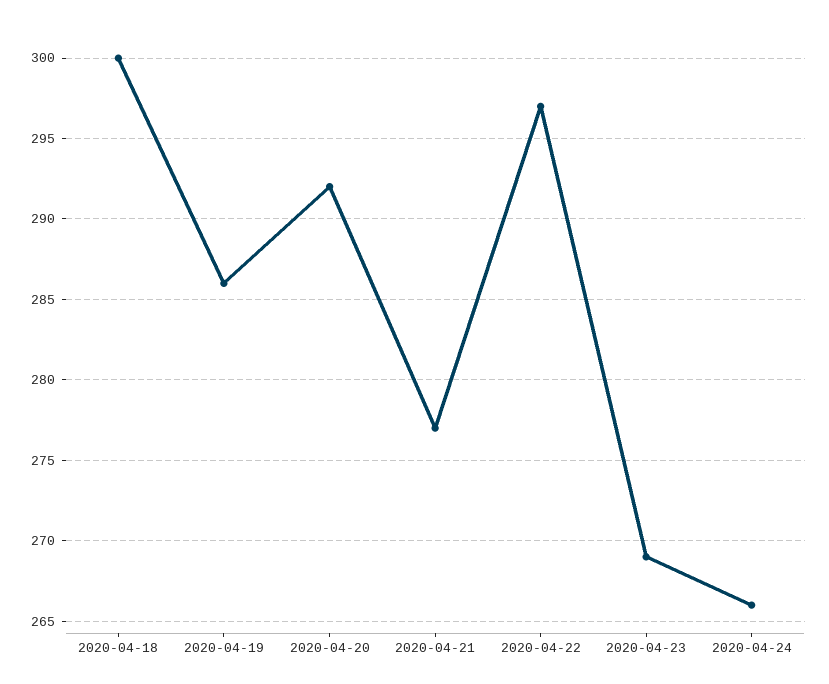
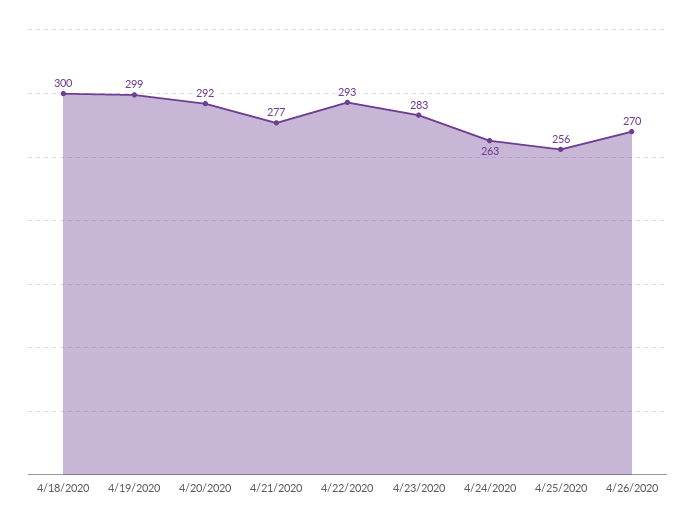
2020-04-19: 286 -> 299
2020-04-22: 297 -> 293
2020-04-23: 269 -> 283
2020-04-24: 266 -> 263
4/25/2020: none -> 256
4/26/2020: none -> 270

